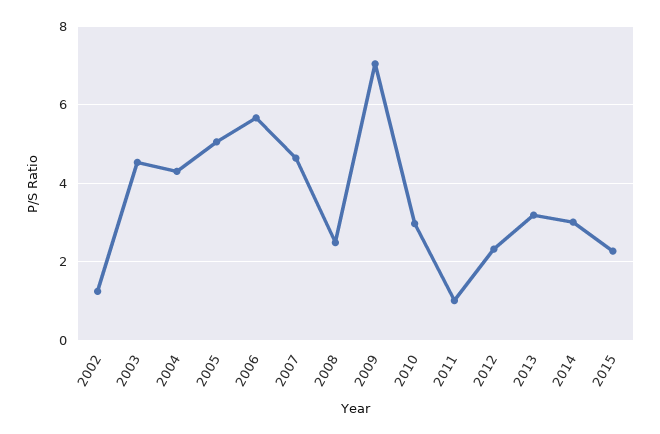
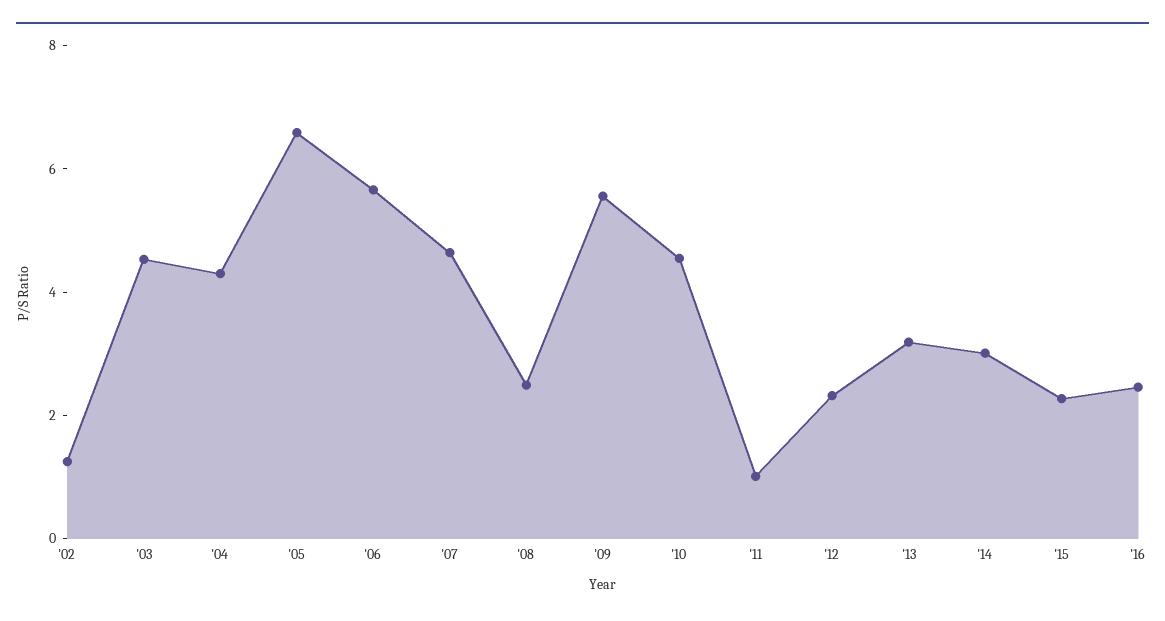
2005: 5 -> 6.5
2009: 7 -> 5.5
2010: 3 -> 4.5
'16: none -> 2.5

